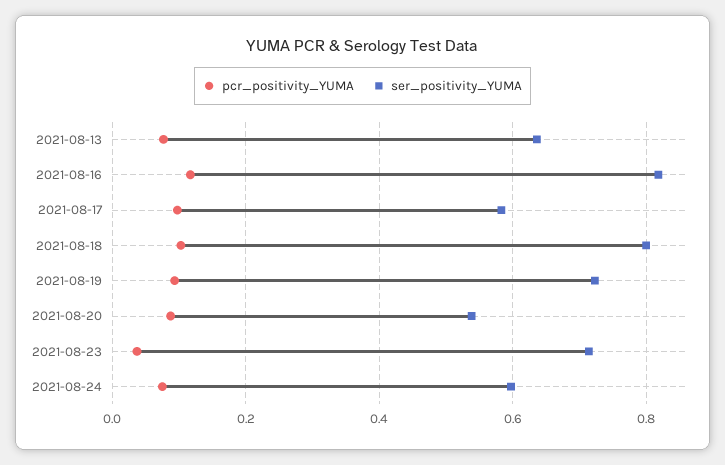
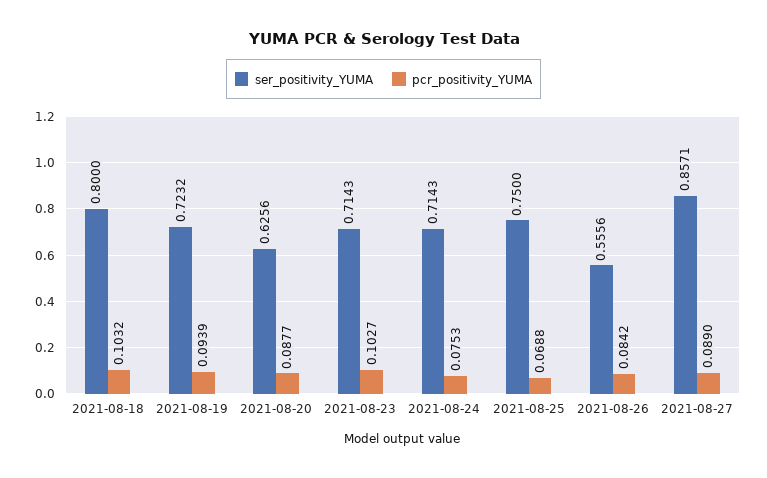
pcr_positivity_YUMA, 2021-08-13: 0.08 -> none
ser_positivity_YUMA, 2021-08-13: 0.64 -> none
pcr_positivity_YUMA, 2021-08-16: 0.12 -> none
ser_positivity_YUMA, 2021-08-16: 0.82 -> none
pcr_positivity_YUMA, 2021-08-17: 0.1 -> none
ser_positivity_YUMA, 2021-08-17: 0.58 -> none
ser_positivity_YUMA, 2021-08-20: 0.54 -> 0.6256
pcr_positivity_YUMA, 2021-08-23: 0.04 -> 0.1027
ser_positivity_YUMA, 2021-08-24: 0.6 -> 0.7143
ser_positivity_YUMA, 2021-08-25: none -> 0.75
pcr_positivity_YUMA, 2021-08-25: none -> 0.0688
ser_positivity_YUMA, 2021-08-26: none -> 0.5556
pcr_positivity_YUMA, 2021-08-26: none -> 0.0842
ser_positivity_YUMA, 2021-08-27: none -> 0.8571
pcr_positivity_YUMA, 2021-08-27: none -> 0.089

